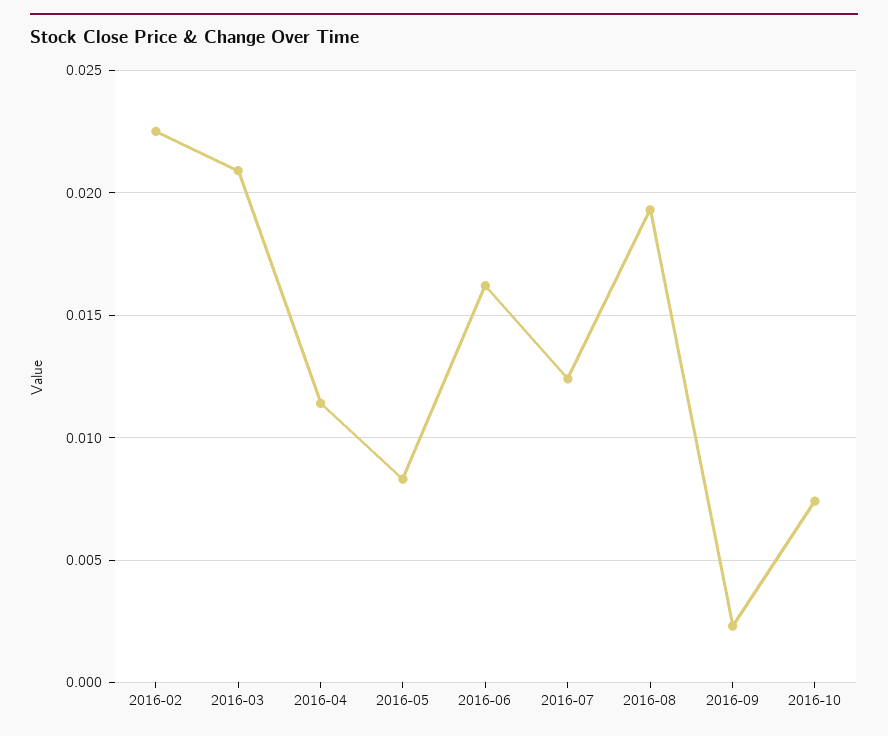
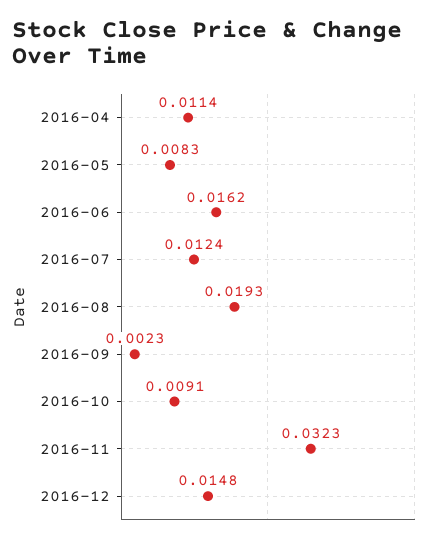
2016-02: 0.0225 -> none
2016-03: 0.021 -> none
2016-10: 0.0075 -> 0.0091
2016-11: none -> 0.0323
2016-12: none -> 0.0148

